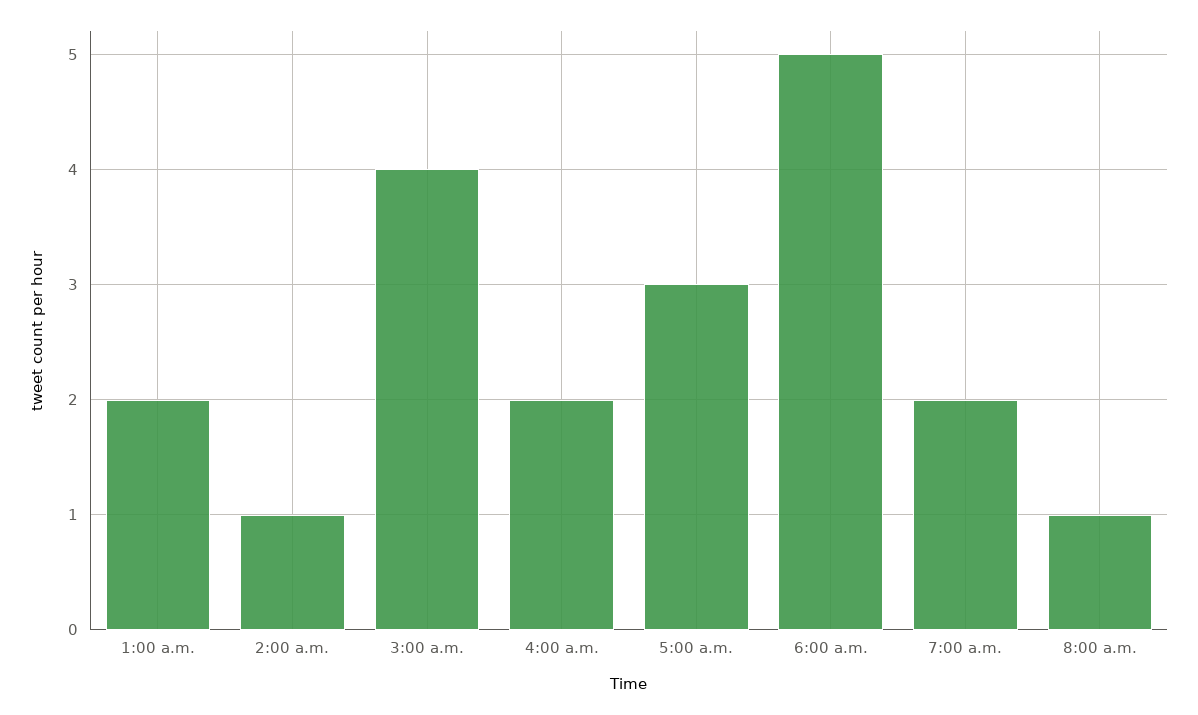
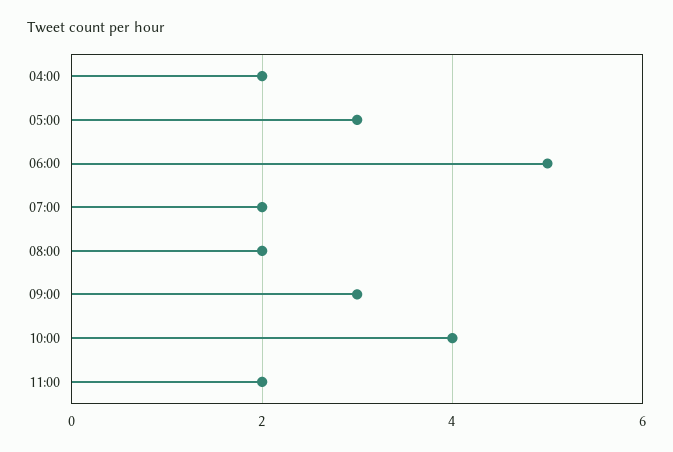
1:00 a.m.: 2 -> none
2:00 a.m.: 1 -> none
3:00 a.m.: 4 -> none
8:00 a.m.: 1 -> 2
09:00: none -> 3
10:00: none -> 4
11:00: none -> 2

